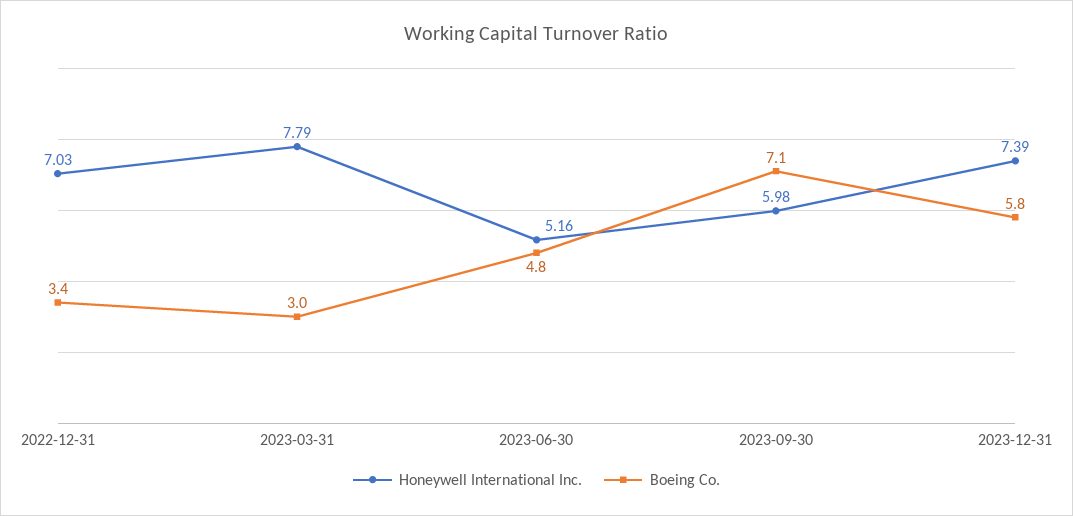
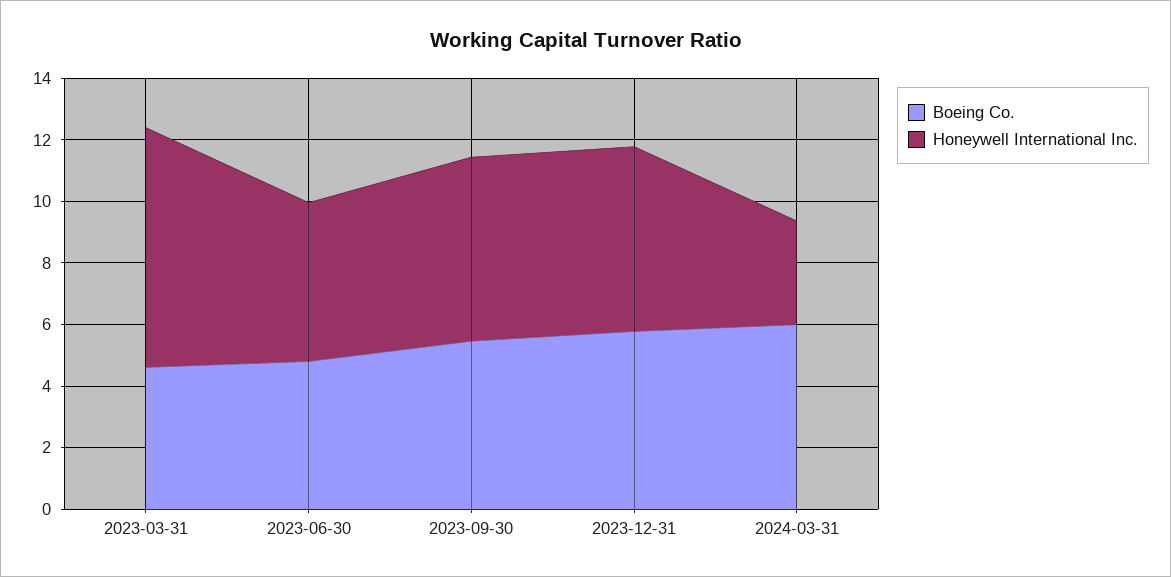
Honeywell International Inc., 2022-12-31: 7.03 -> none
Boeing Co., 2022-12-31: 3.4 -> none
Boeing Co., 2023-03-31: 3 -> 4.5
Boeing Co., 2023-09-30: 7.1 -> 5.5
Honeywell International Inc., 2023-12-31: 7.39 -> 6
Boeing Co., 2024-03-31: none -> 6
Honeywell International Inc., 2024-03-31: none -> 3.5

